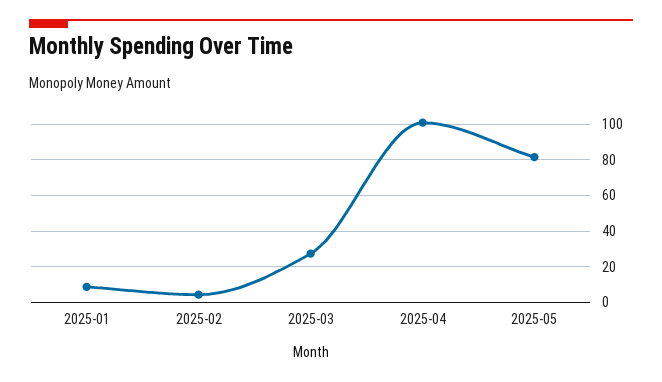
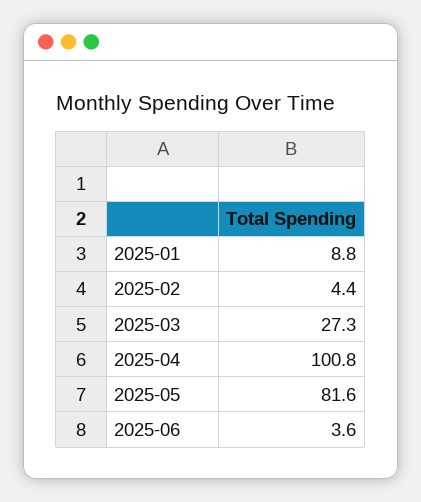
2025-06: none -> 3.6

